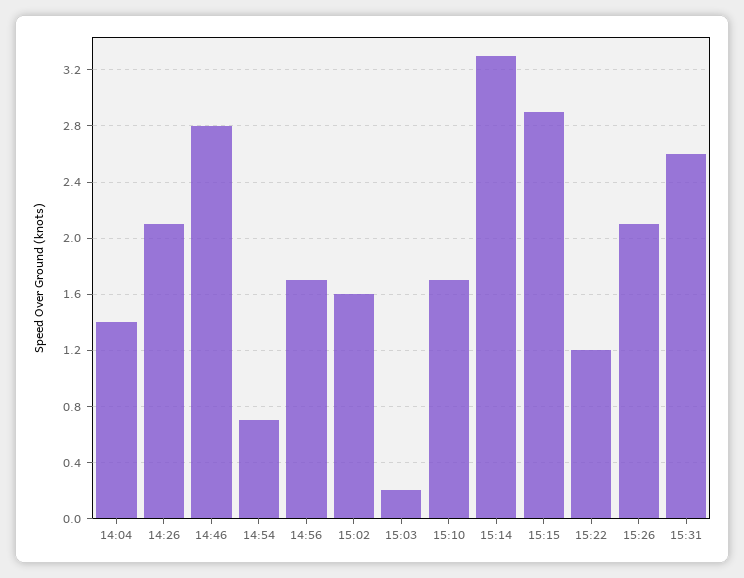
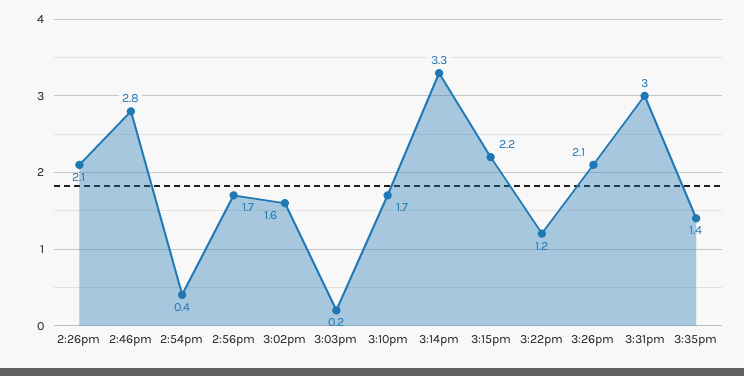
14:04: 1.4 -> none
14:54: 0.7 -> 0.4
15:15: 2.9 -> 2.2
15:31: 2.6 -> 3
3:35pm: none -> 1.4

